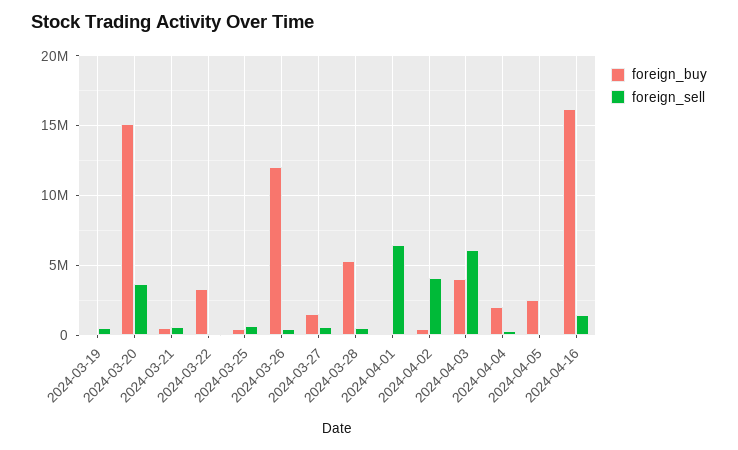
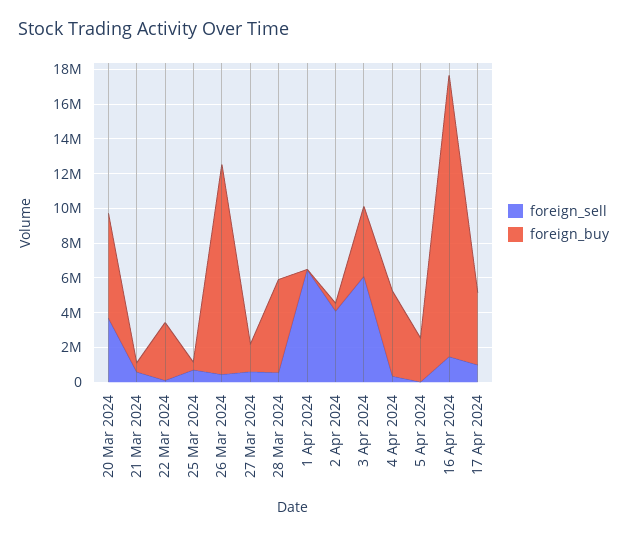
foreign_buy, 2024-03-19: 0 -> none
foreign_sell, 2024-03-19: 500000 -> none
foreign_buy, 2024-03-20: 15000000 -> 6000000
foreign_buy, 2024-04-04: 2000000 -> 5000000
foreign_sell, 17 Apr 2024: none -> 1000000
foreign_buy, 17 Apr 2024: none -> 4000000

